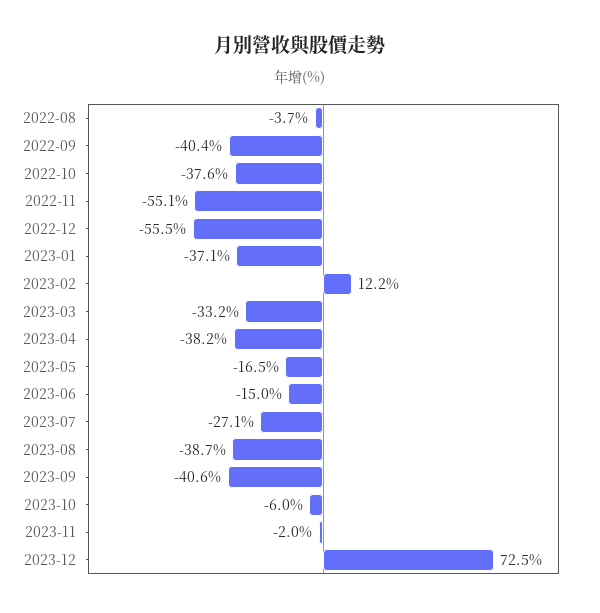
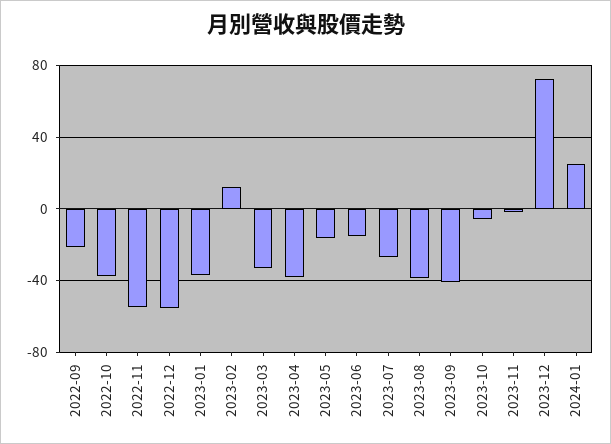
2022-08: -3.7 -> none
2022-09: -40.4 -> -20
2024-01: none -> 25

